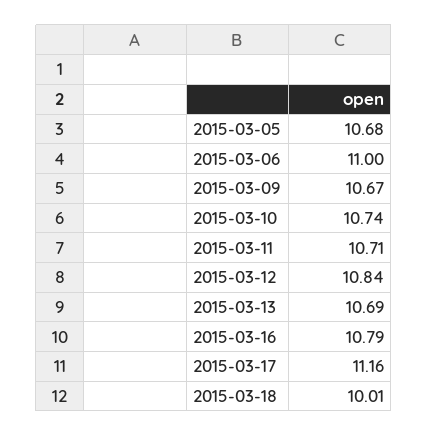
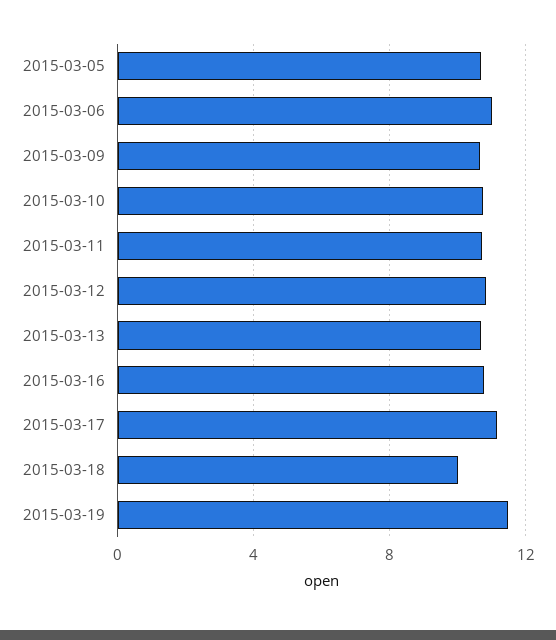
2015-03-19: none -> 11.5

